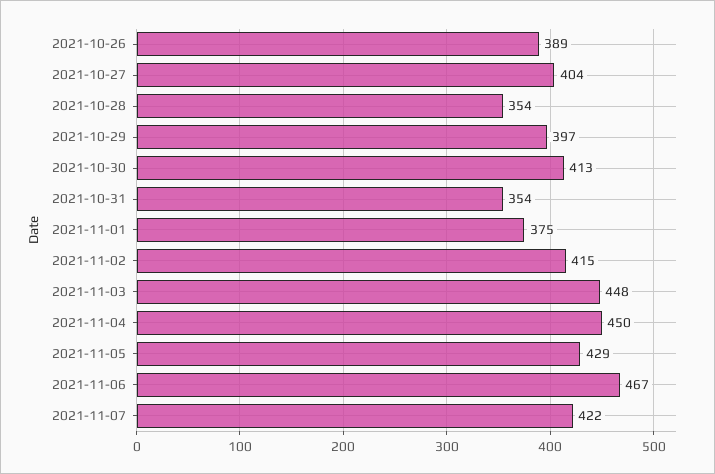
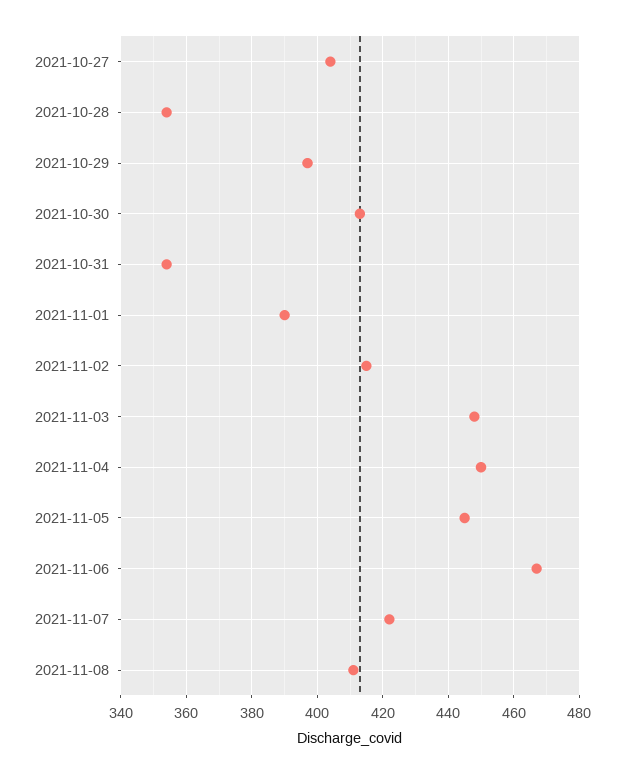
2021-10-26: 389 -> none
2021-11-01: 375 -> 390
2021-11-05: 429 -> 445
2021-11-08: none -> 410

